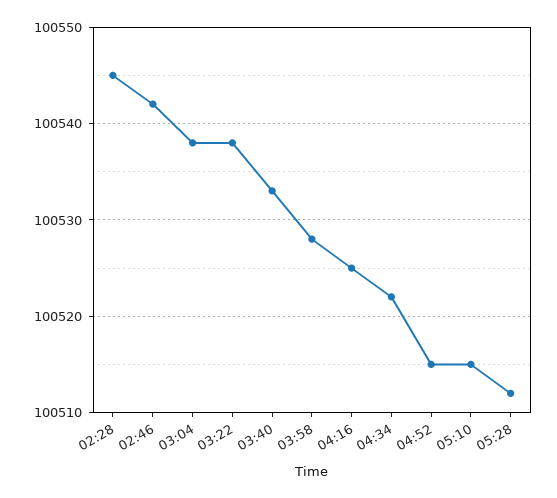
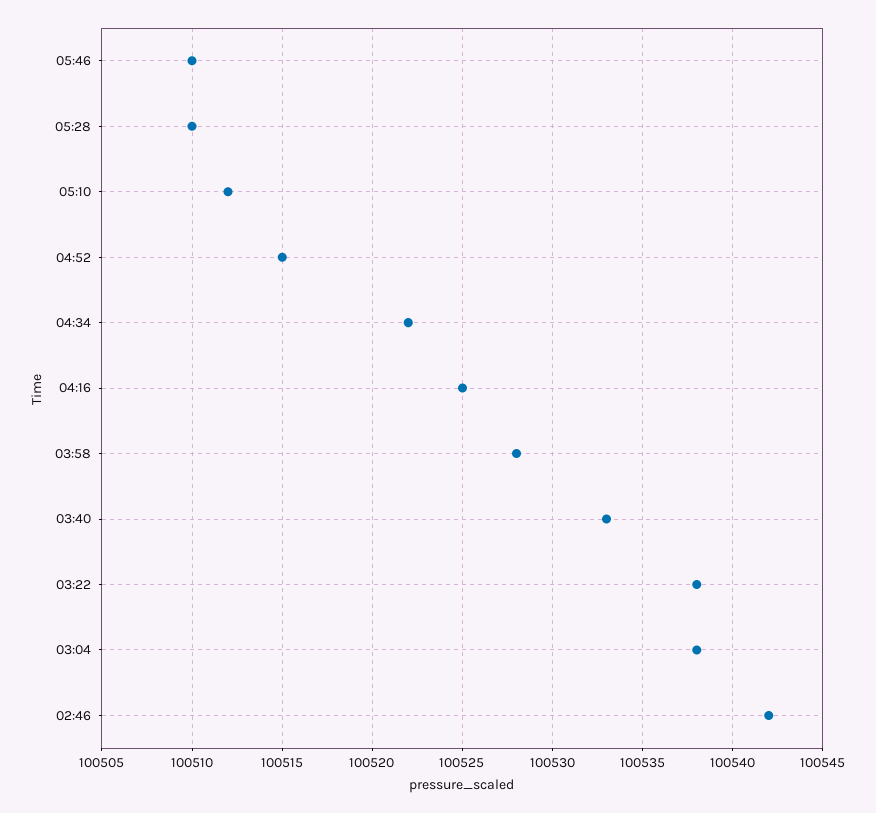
02:28: 100545 -> none
05:10: 100515 -> 100512
05:28: 100512 -> 100510
05:46: none -> 100510

